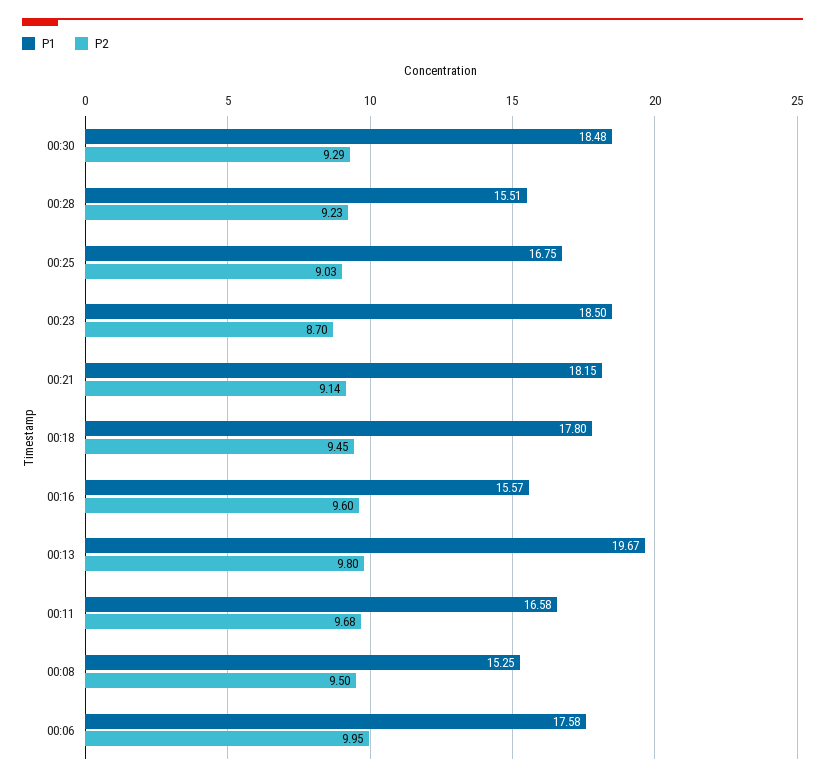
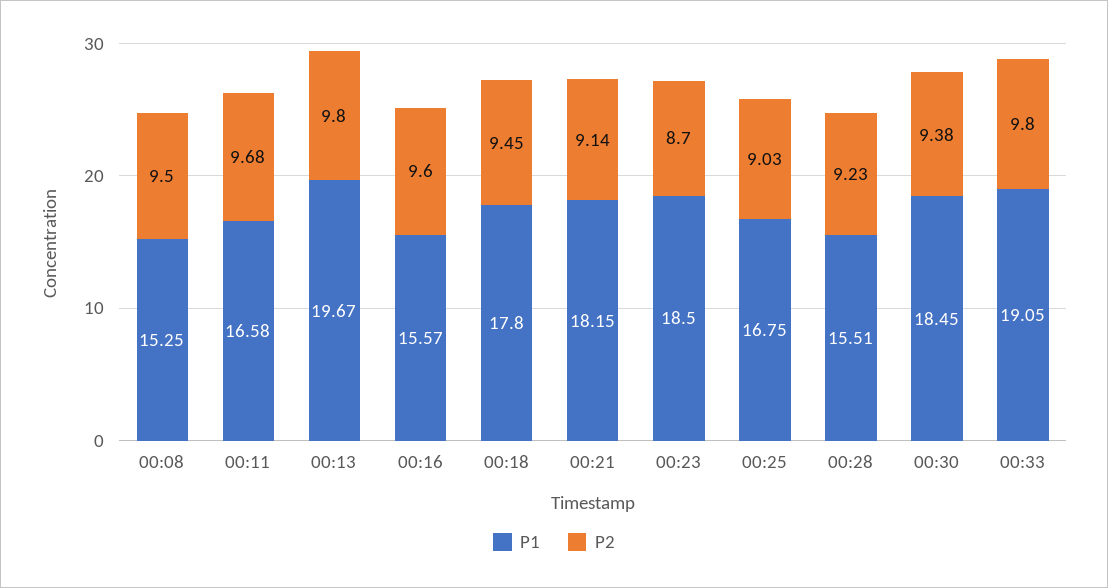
P1, 00:30: 18.48 -> 18.45
P2, 00:30: 9.29 -> 9.38
P1, 00:06: 17.58 -> none
P2, 00:06: 9.95 -> none
P1, 00:33: none -> 19.05
P2, 00:33: none -> 9.8

